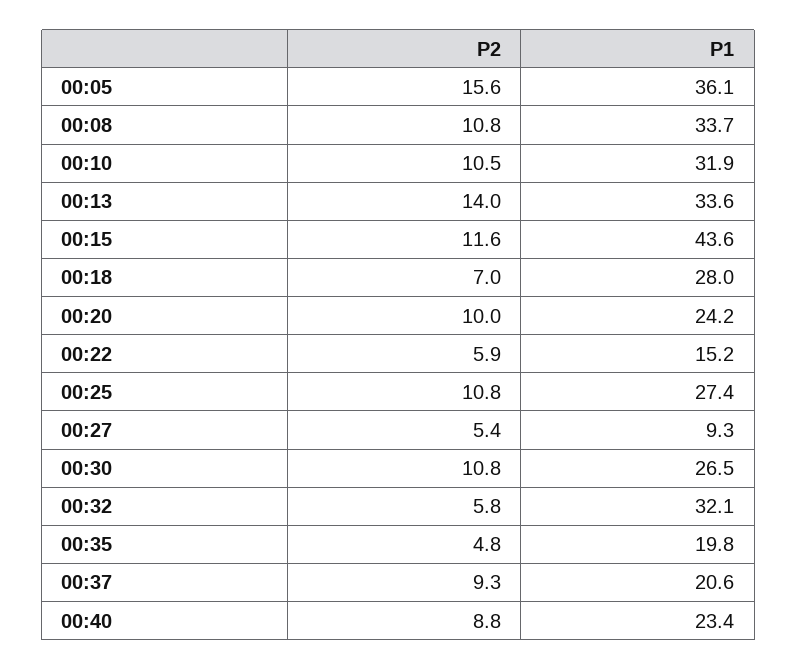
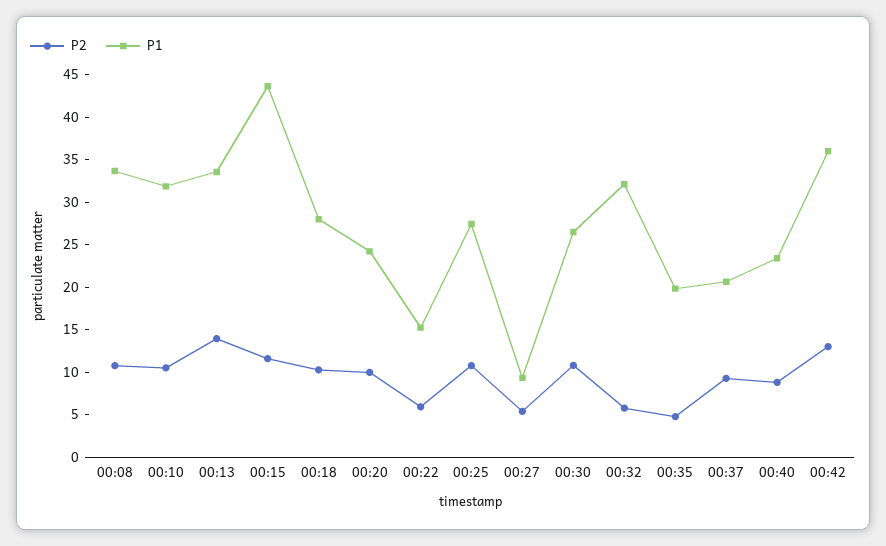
P2, 00:05: 15.6 -> none
P1, 00:05: 36.1 -> none
P2, 00:18: 7 -> 10
P2, 00:42: none -> 13
P1, 00:42: none -> 36

